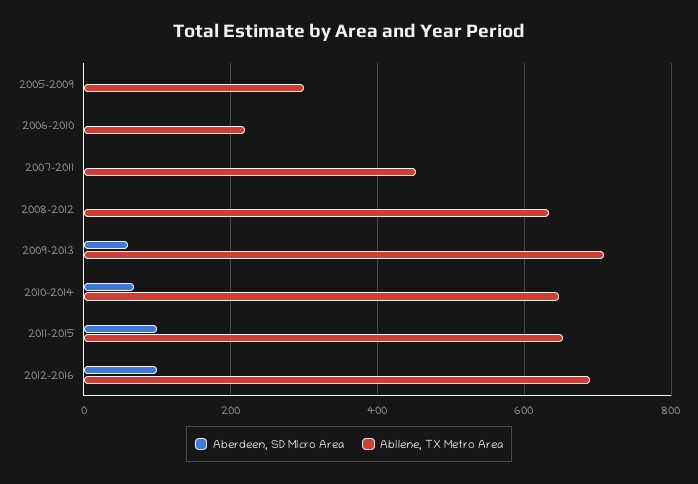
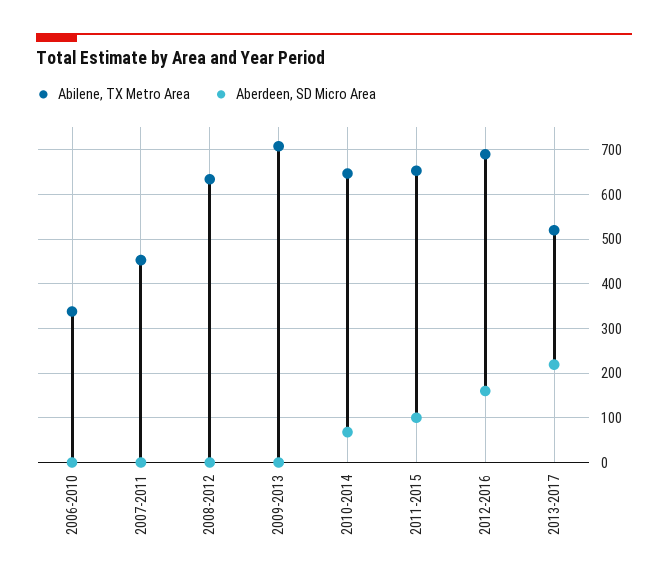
Aberdeen, SD Micro Area, 2005-2009: 0 -> none
Abilene, TX Metro Area, 2005-2009: 300 -> none
Abilene, TX Metro Area, 2006-2010: 220 -> 340
Aberdeen, SD Micro Area, 2009-2013: 60 -> 0
Aberdeen, SD Micro Area, 2012-2016: 100 -> 160
Abilene, TX Metro Area, 2013-2017: none -> 520
Aberdeen, SD Micro Area, 2013-2017: none -> 220

